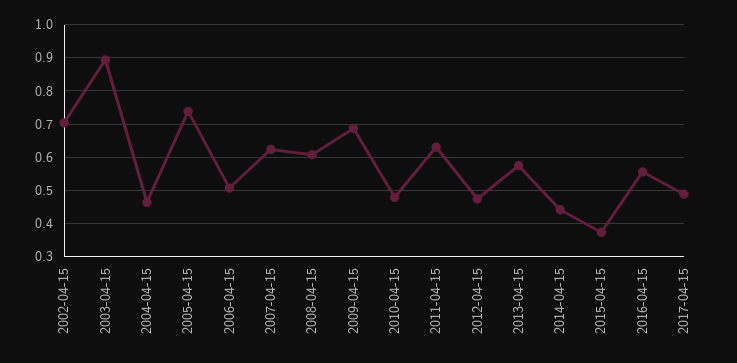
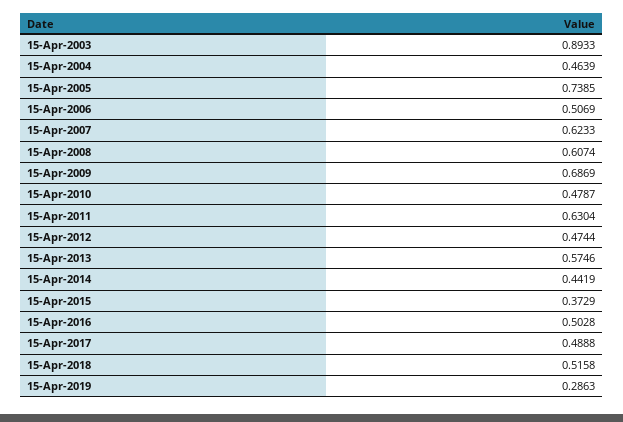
2002-04-15: 0.7 -> none
2016-04-15: 0.56 -> 0.5028
15-Apr-2018: none -> 0.5158
15-Apr-2019: none -> 0.2863

